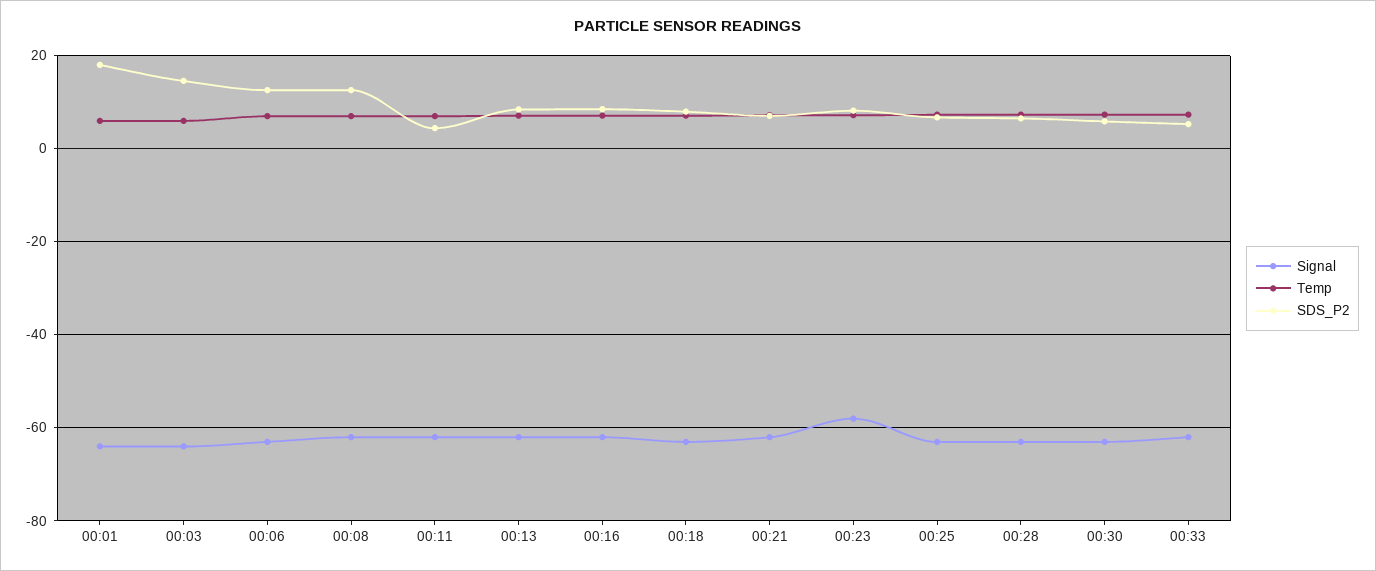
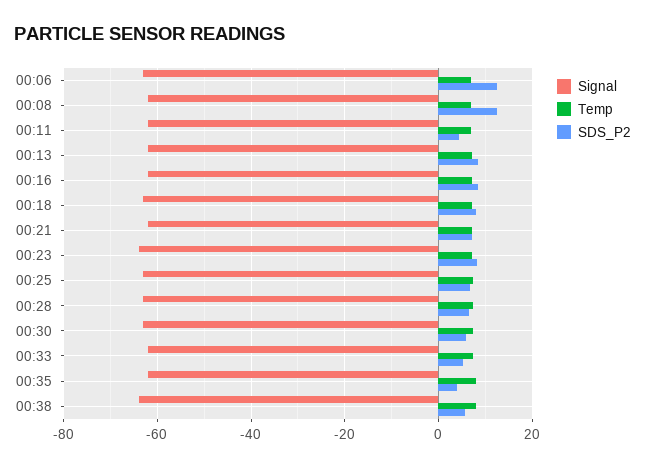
Signal, 00:01: -64 -> none
Temp, 00:01: 6 -> none
SDS_P2, 00:01: 18 -> none
Signal, 00:03: -64 -> none
Temp, 00:03: 6 -> none
SDS_P2, 00:03: 14 -> none
Signal, 00:23: -58 -> -64
Signal, 00:35: none -> -62
Temp, 00:35: none -> 8
SDS_P2, 00:35: none -> 4
Signal, 00:38: none -> -64
Temp, 00:38: none -> 8
SDS_P2, 00:38: none -> 6

